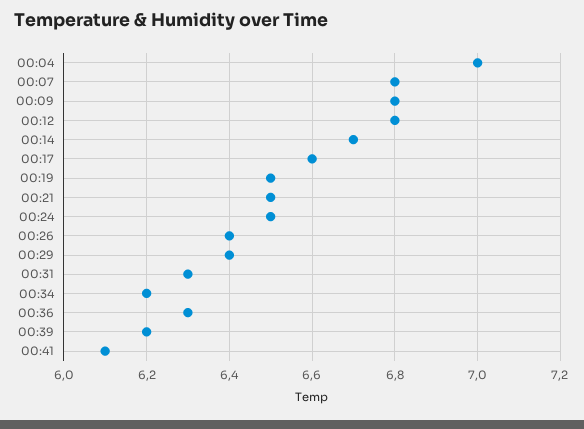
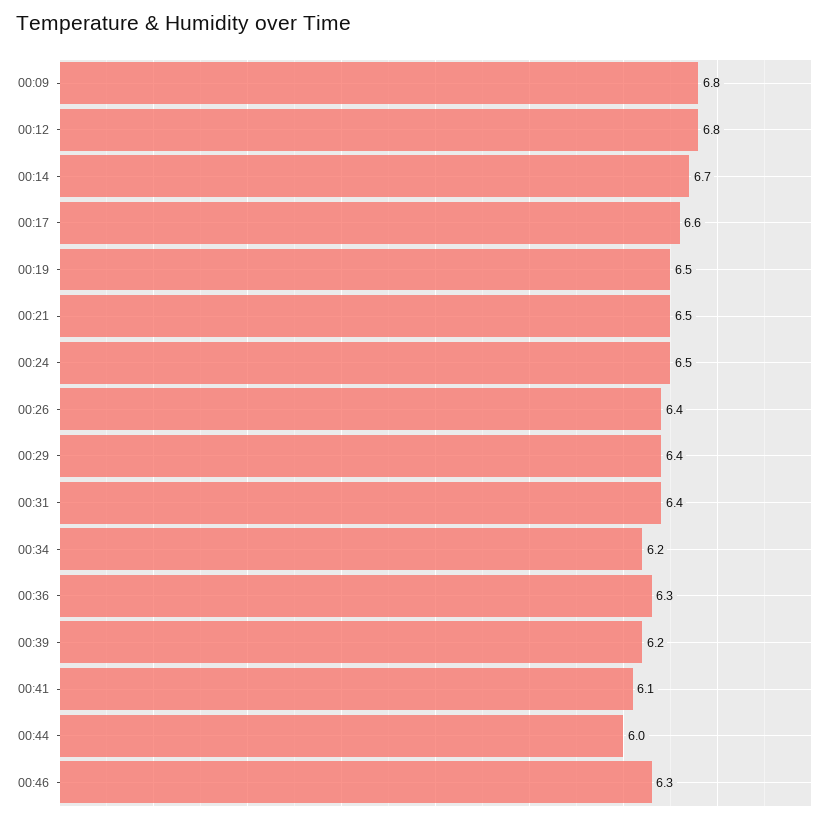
00:04: 7 -> none
00:07: 6.8 -> none
00:31: 6.3 -> 6.4
00:44: none -> 6
00:46: none -> 6.3

